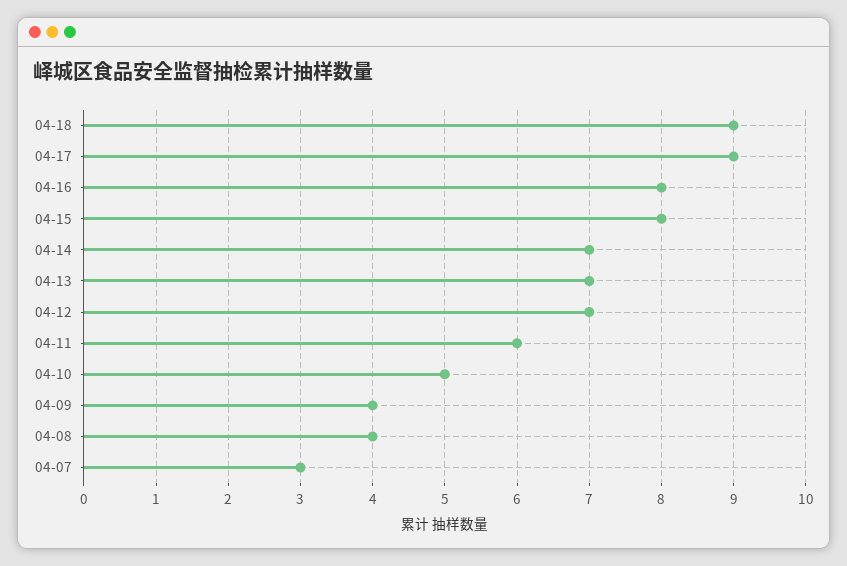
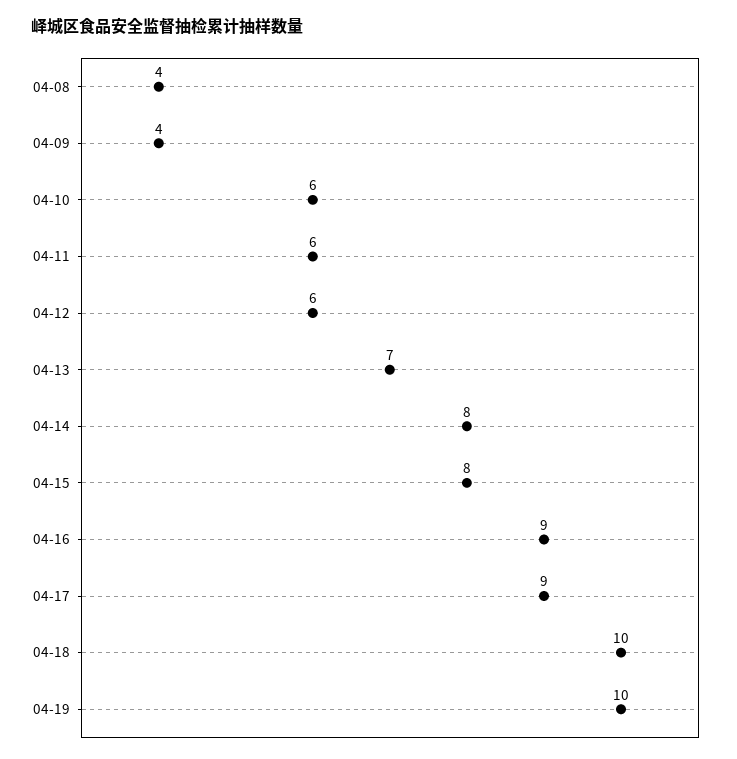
04-18: 9 -> 10
04-16: 8 -> 9
04-14: 7 -> 8
04-12: 7 -> 6
04-10: 5 -> 6
04-07: 3 -> none
04-19: none -> 10

